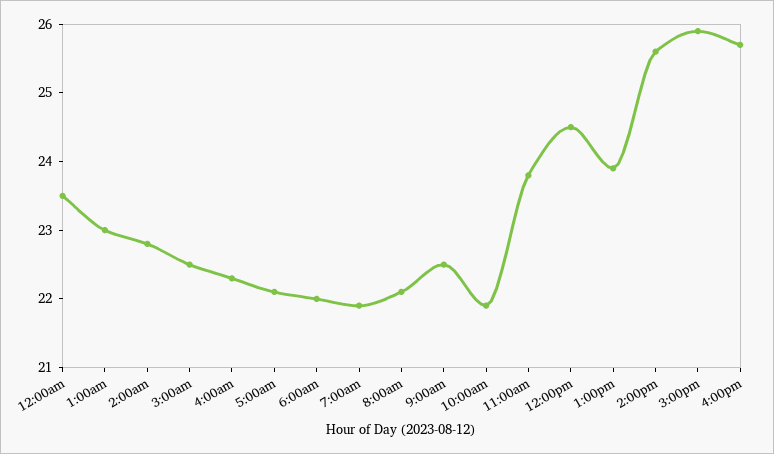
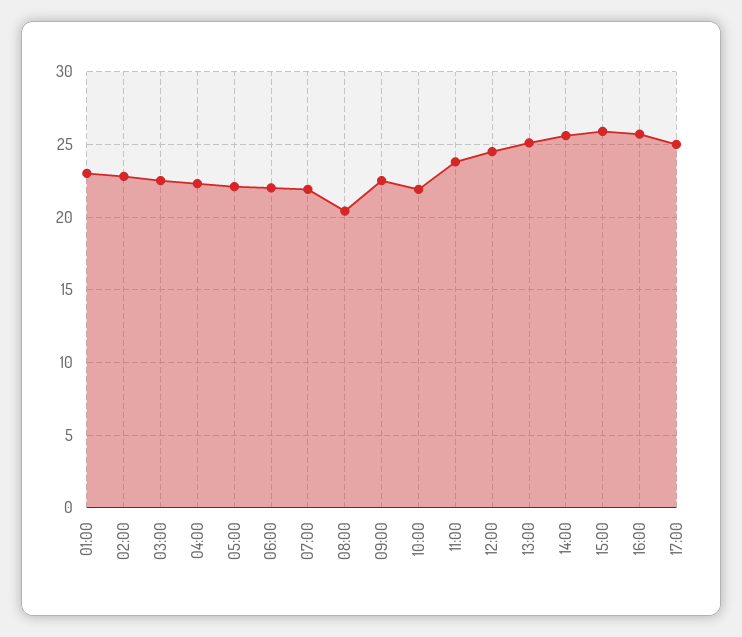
12:00am: 23.5 -> none
8:00am: 22 -> 20.5
1:00pm: 24 -> 25
17:00: none -> 25

